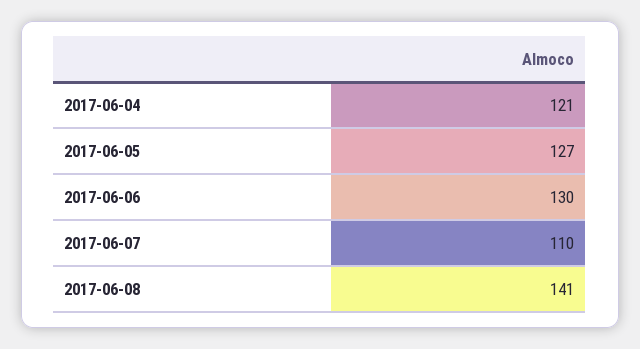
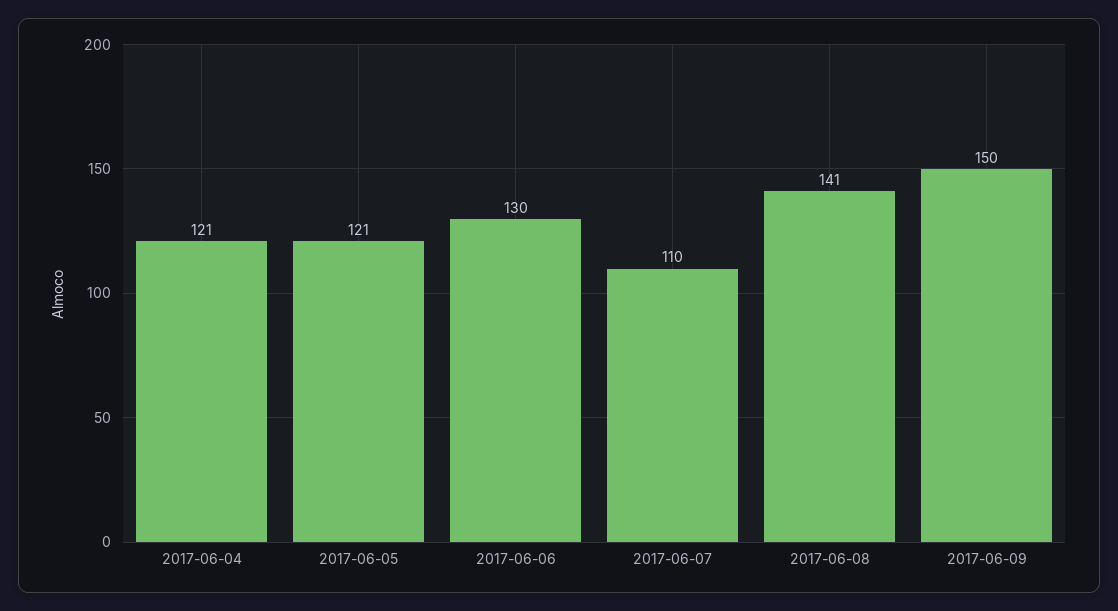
2017-06-05: 127 -> 121
2017-06-09: none -> 150

